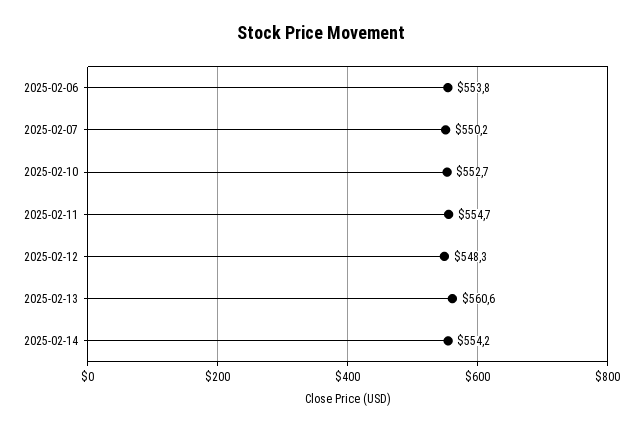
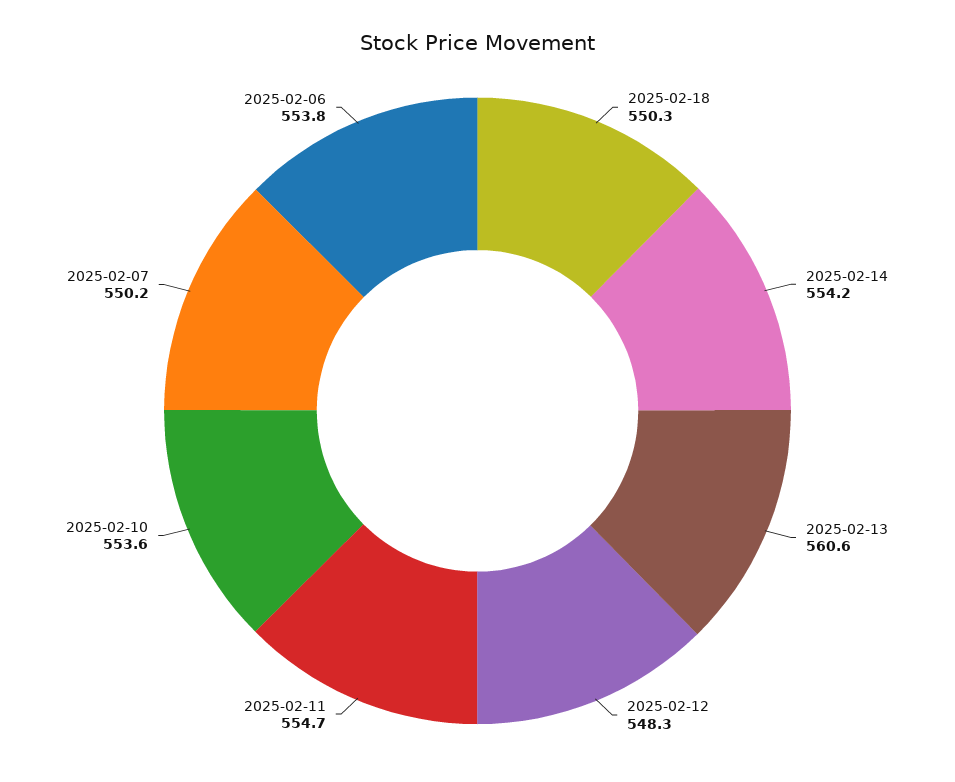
2025-02-10: 552.7 -> 553.6
2025-02-18: none -> 550.3

